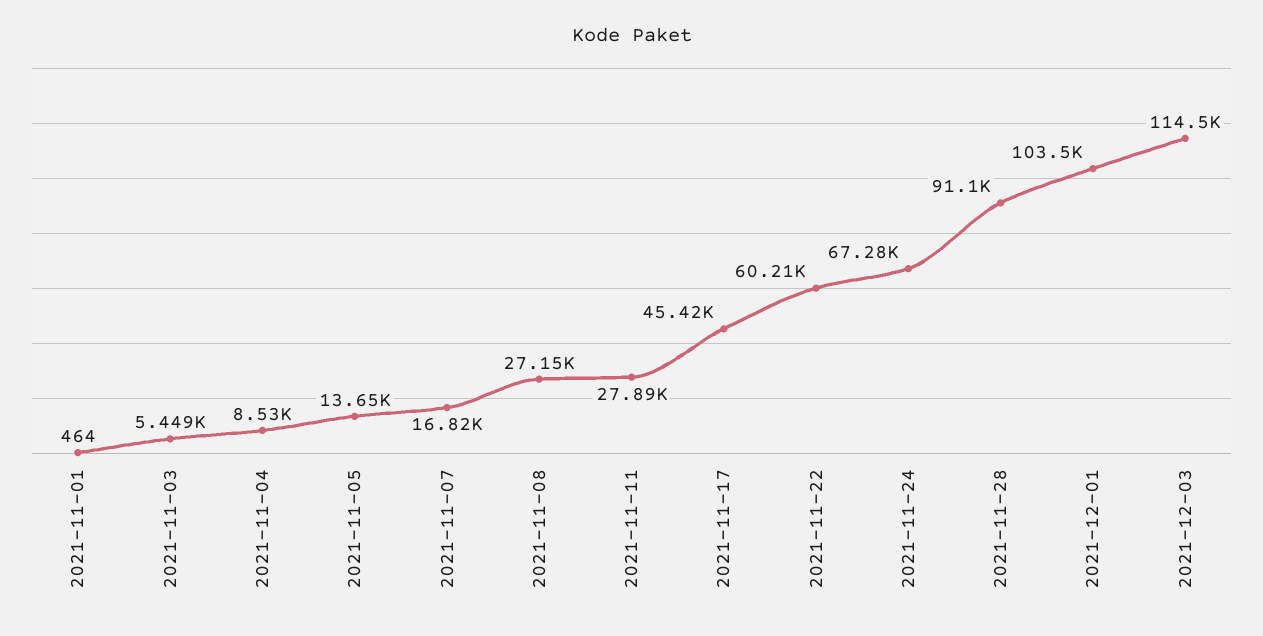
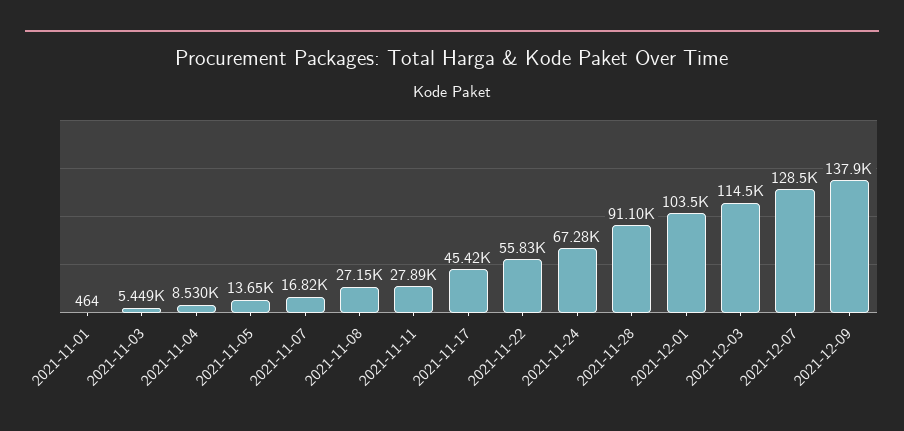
2021-11-22: 60210 -> 55830
2021-12-07: none -> 128500
2021-12-09: none -> 137900

